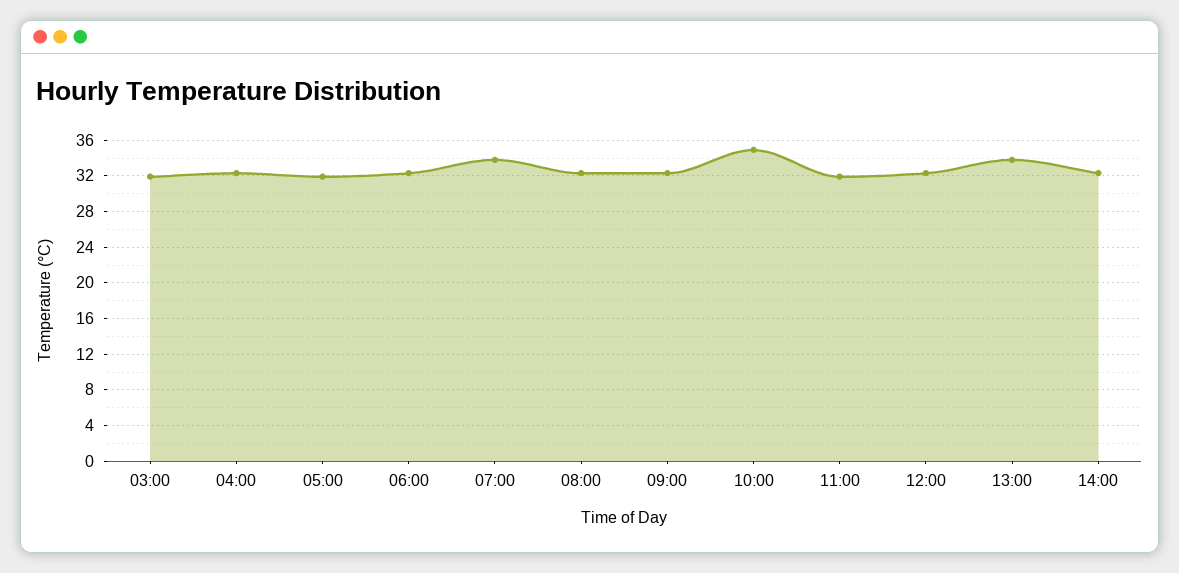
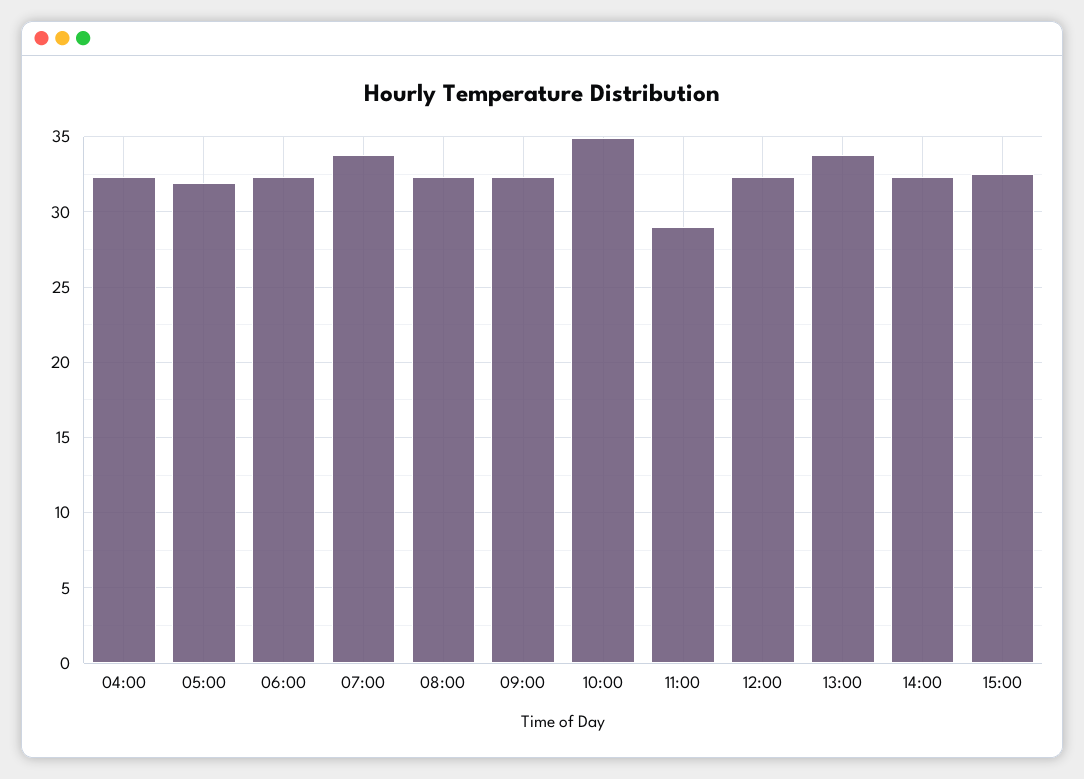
03:00: 32 -> none
11:00: 32 -> 29
15:00: none -> 32.5

